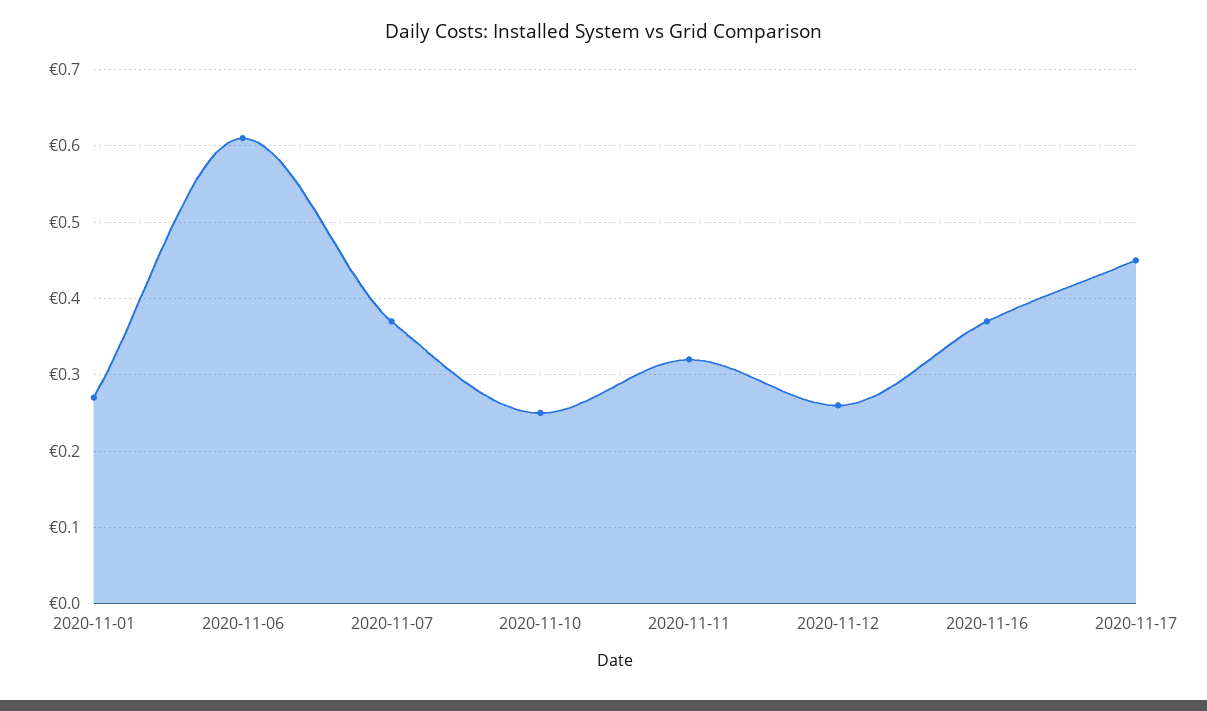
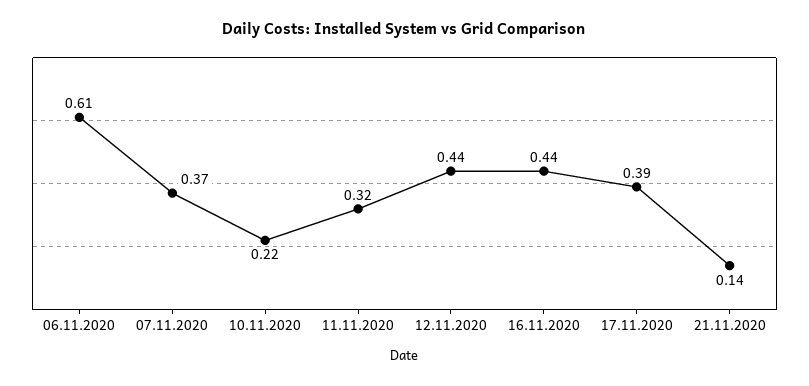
2020-11-01: 0.27 -> none
2020-11-10: 0.25 -> 0.22
2020-11-12: 0.26 -> 0.44
2020-11-16: 0.37 -> 0.44
2020-11-17: 0.45 -> 0.39
21.11.2020: none -> 0.14

